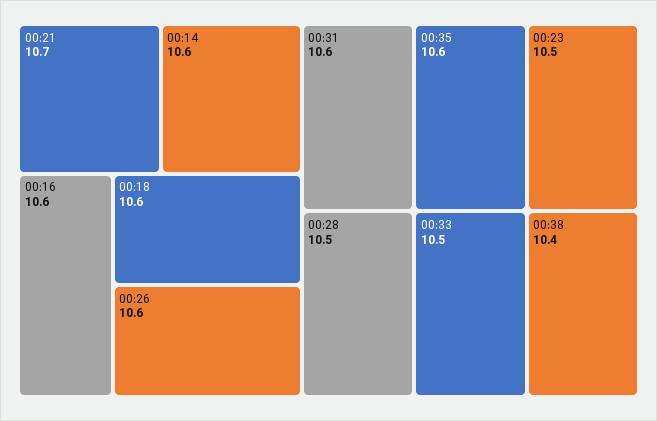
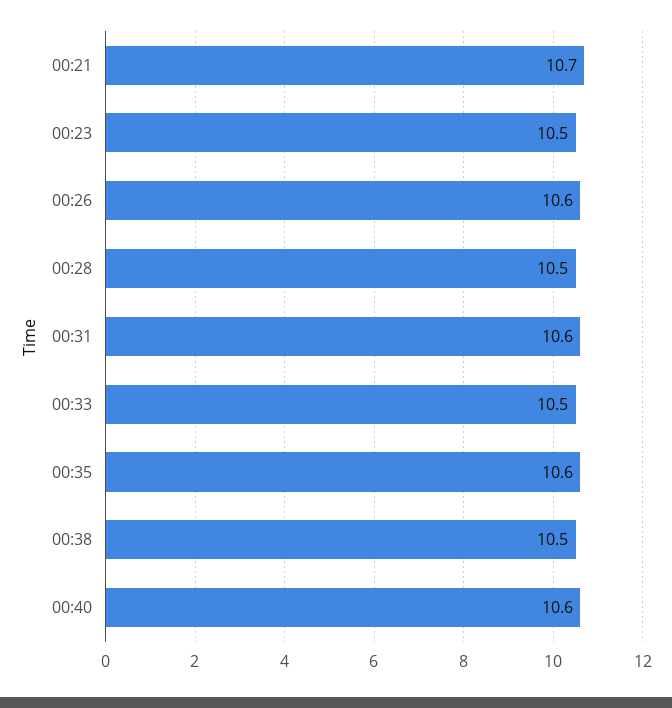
00:14: 10.6 -> none
00:16: 10.6 -> none
00:18: 10.6 -> none
00:38: 10.4 -> 10.5
00:40: none -> 10.6

